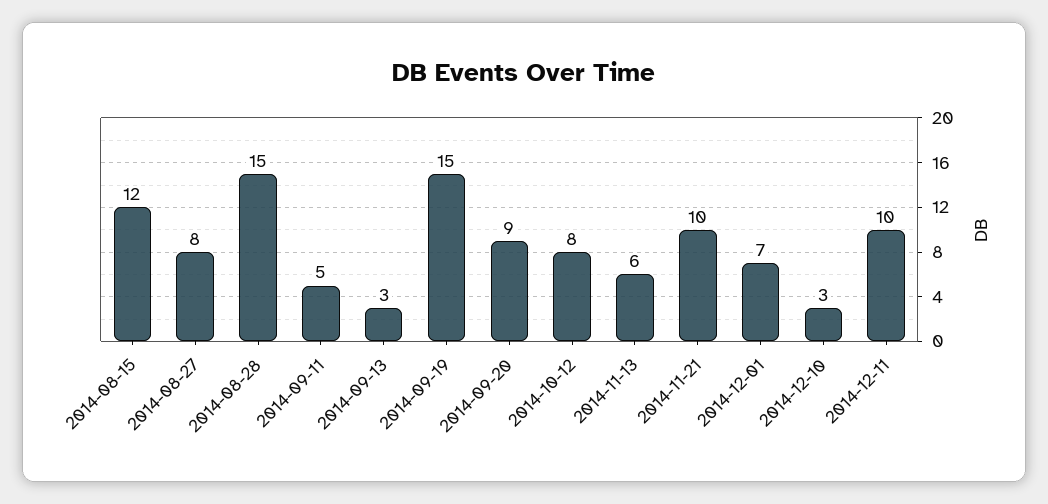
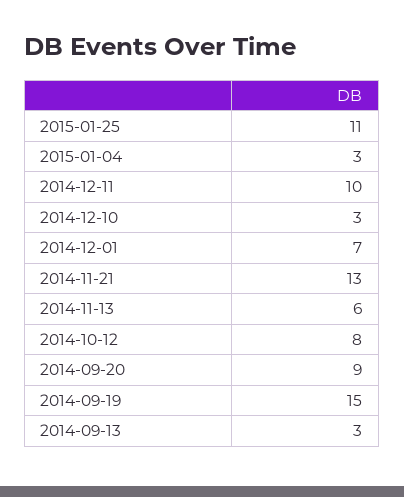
2014-08-15: 12 -> none
2014-08-27: 8 -> none
2014-08-28: 15 -> none
2014-09-11: 5 -> none
2014-11-21: 10 -> 13
2015-01-25: none -> 11
2015-01-04: none -> 3

